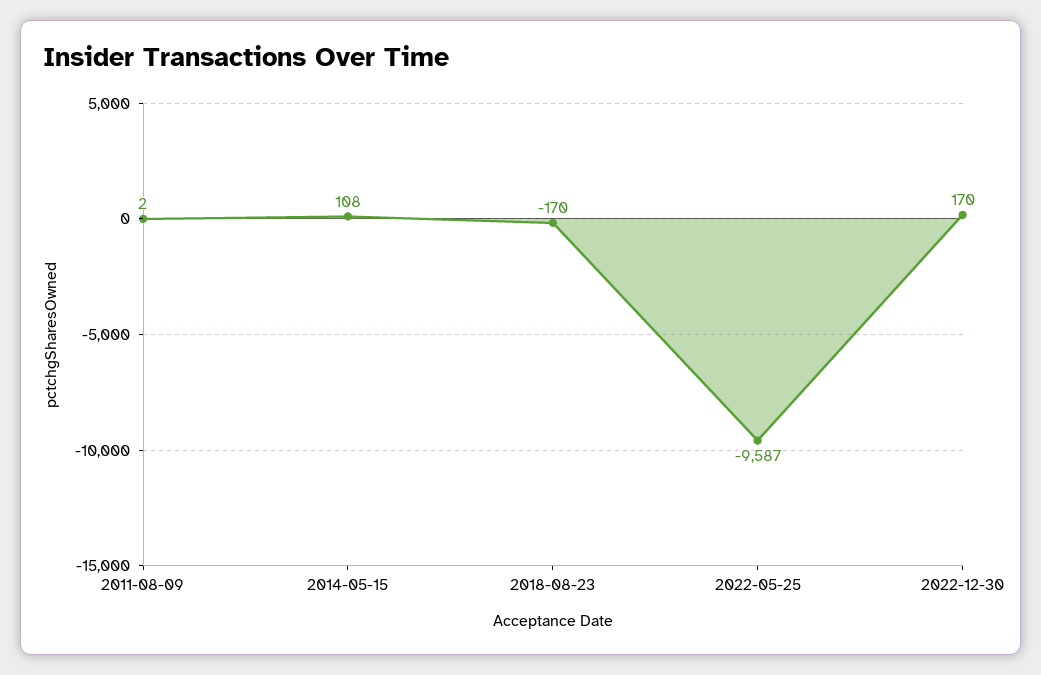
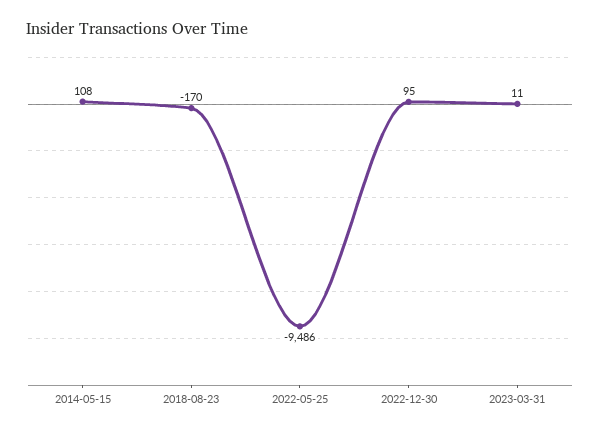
2011-08-09: 2 -> none
2022-05-25: -9587 -> -9486
2022-12-30: 170 -> 95
2023-03-31: none -> 11

